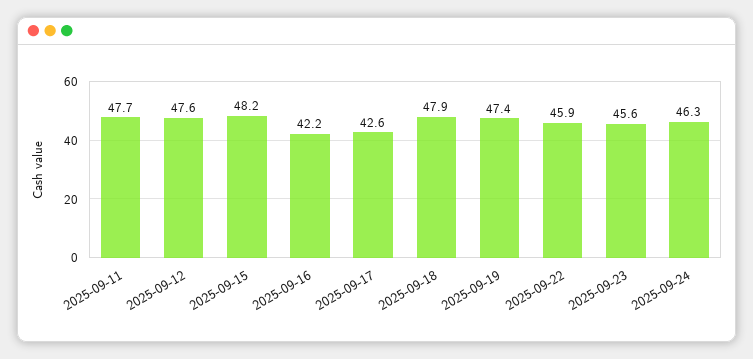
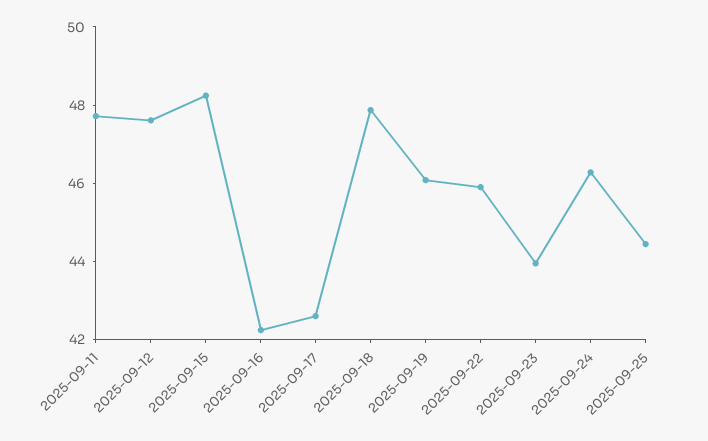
2025-09-19: 47.4 -> 46
2025-09-23: 45.6 -> 44
2025-09-25: none -> 44.5

